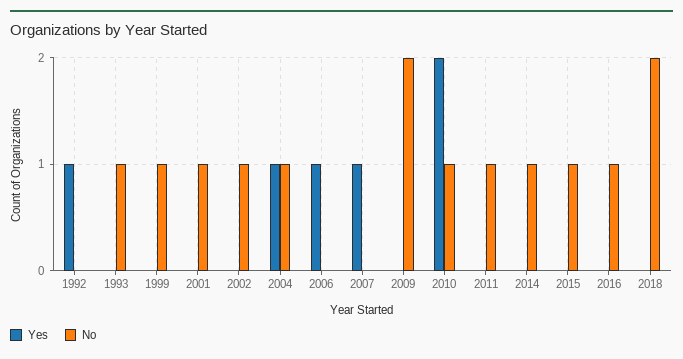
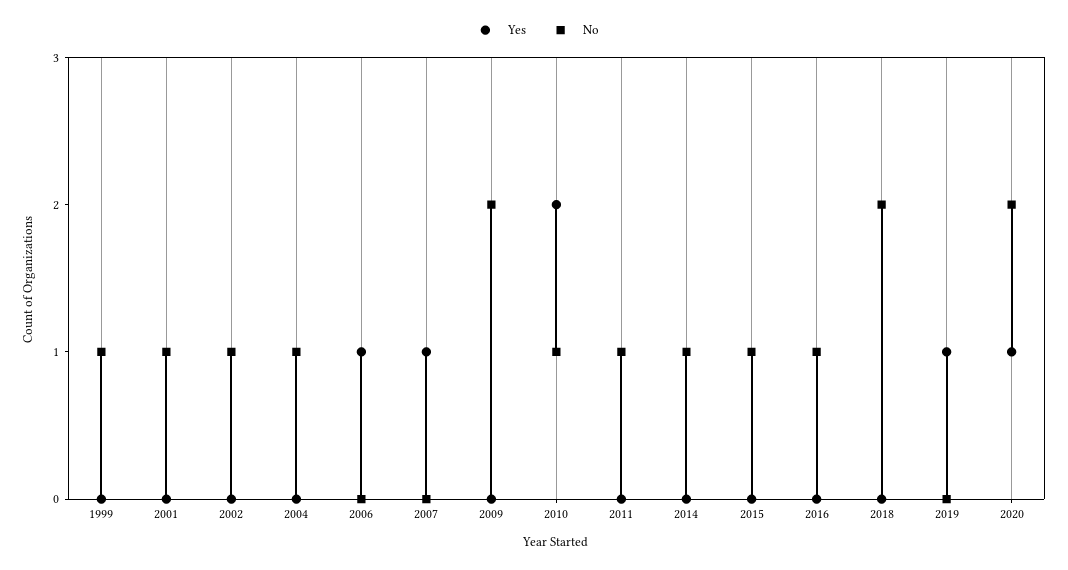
Yes, 1992: 1 -> none
No, 1992: 0 -> none
Yes, 1993: 0 -> none
No, 1993: 1 -> none
Yes, 2004: 1 -> 0
Yes, 2019: none -> 1
No, 2019: none -> 0
Yes, 2020: none -> 1
No, 2020: none -> 2

